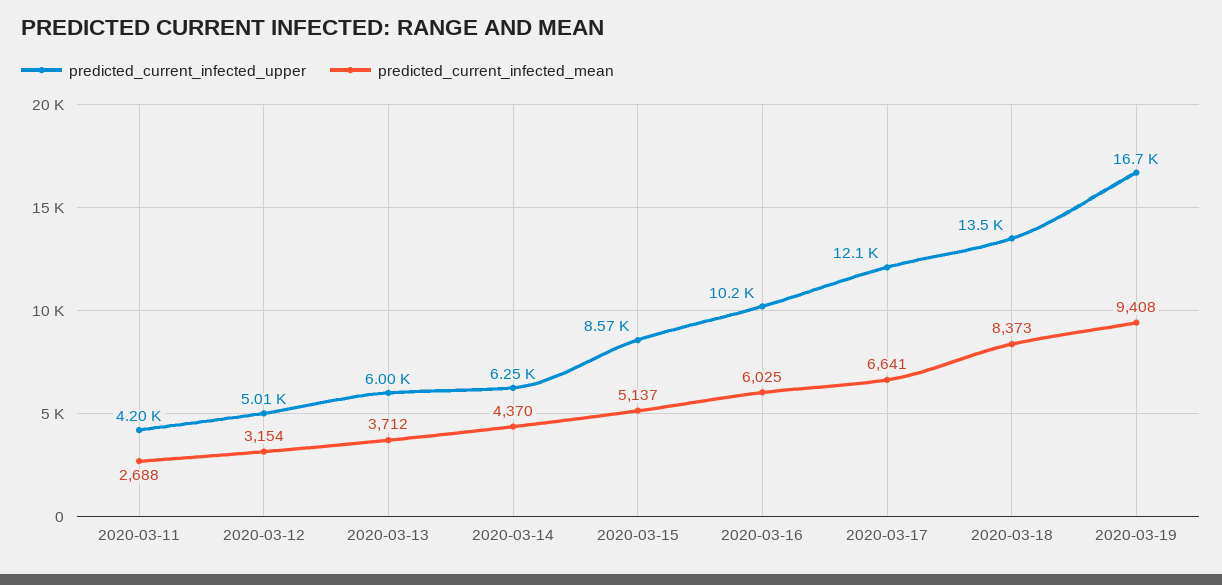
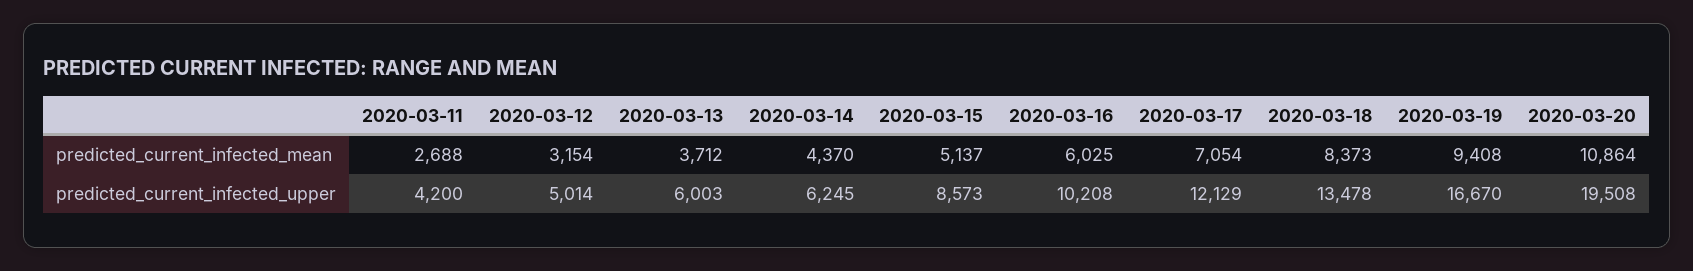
predicted_current_infected_mean, 2020-03-17: 6641 -> 7054
predicted_current_infected_mean, 2020-03-20: none -> 10864
predicted_current_infected_upper, 2020-03-20: none -> 19508

